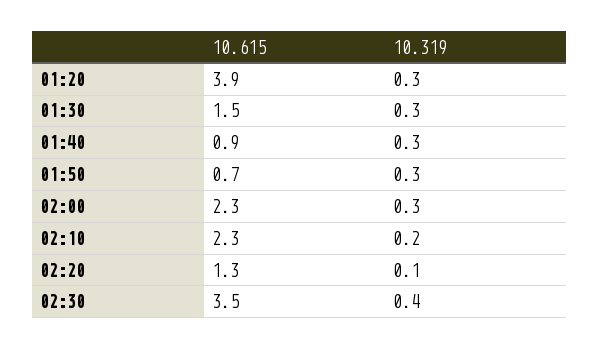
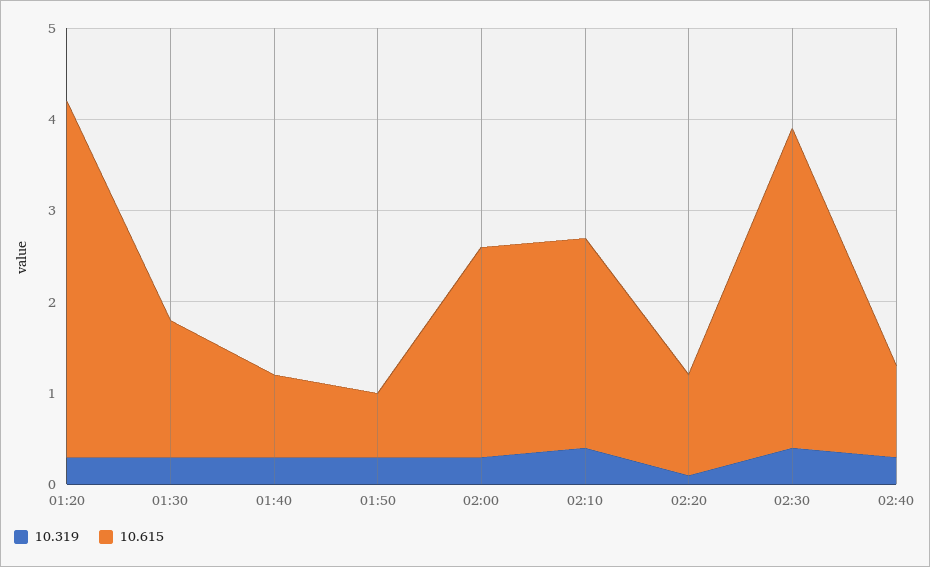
10.319, 02:10: 0.2 -> 0.4
10.615, 02:20: 1.3 -> 1.1
10.319, 02:40: none -> 0.3
10.615, 02:40: none -> 1

